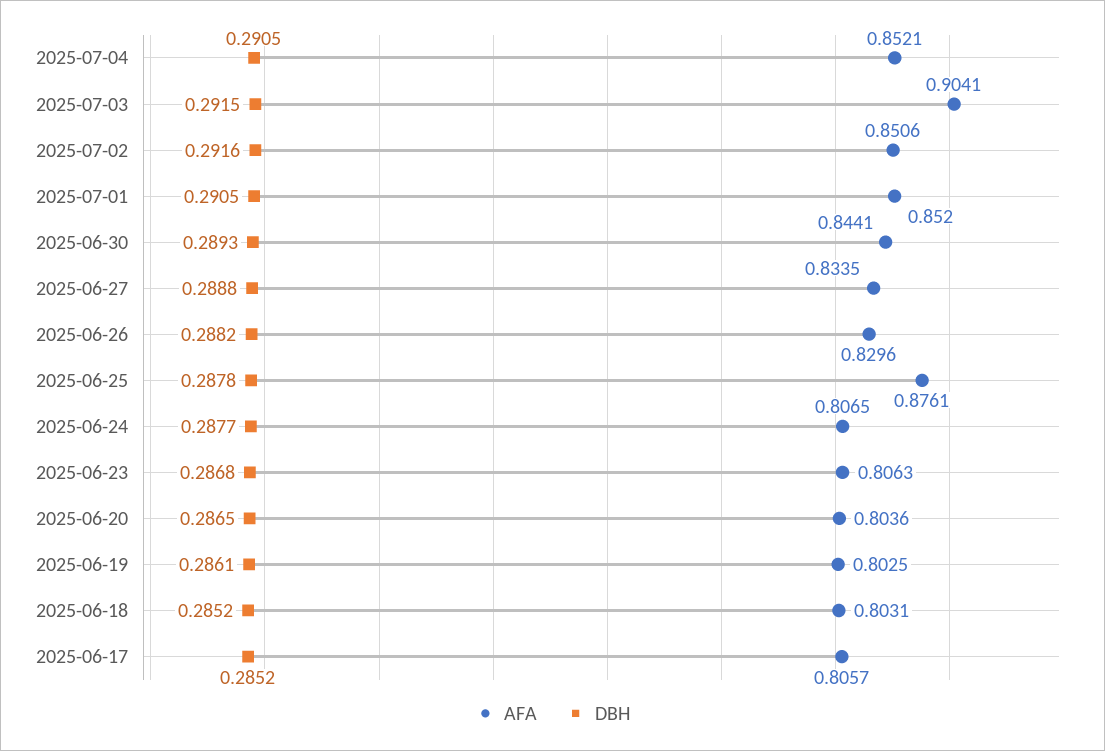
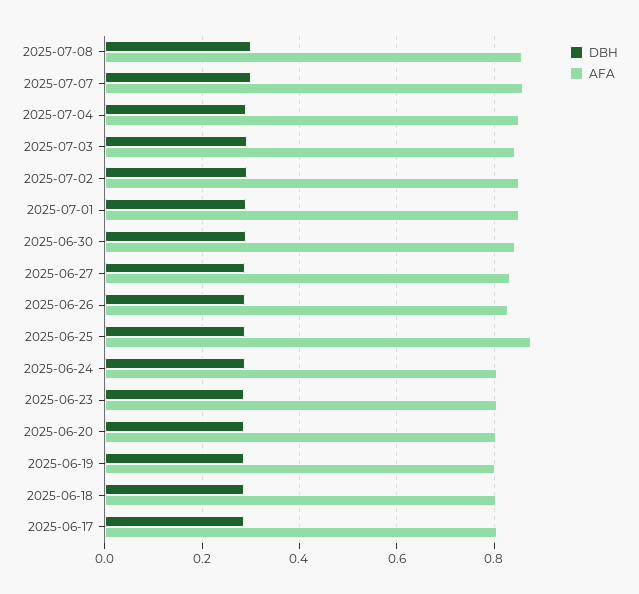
AFA, 2025-07-03: 0.9041 -> 0.84
DBH, 2025-07-08: none -> 0.3
AFA, 2025-07-08: none -> 0.86
DBH, 2025-07-07: none -> 0.3
AFA, 2025-07-07: none -> 0.86

